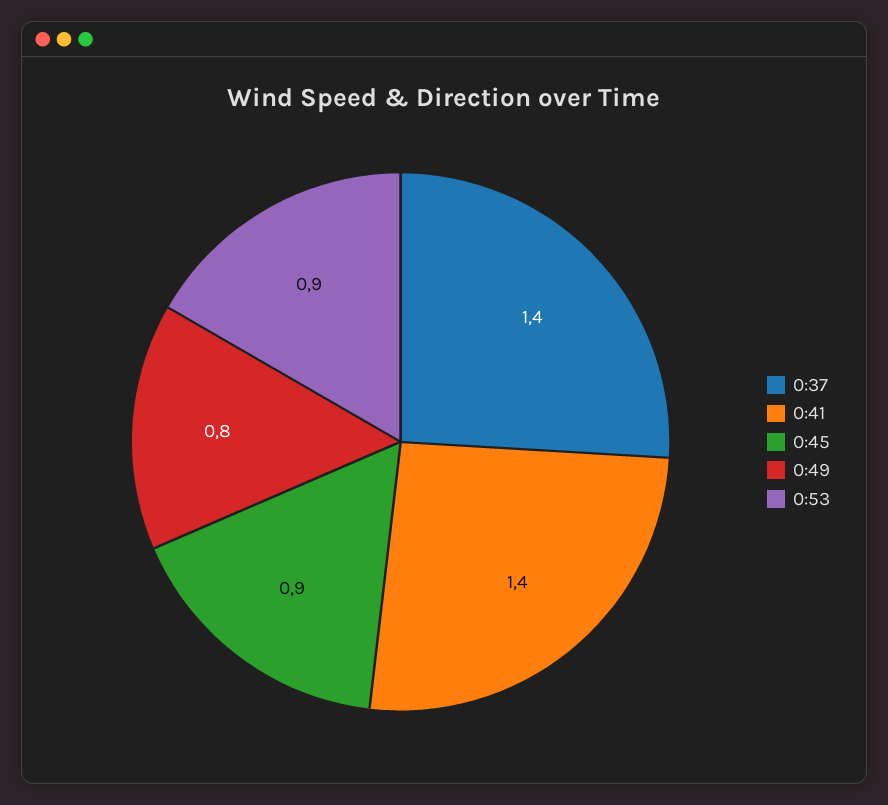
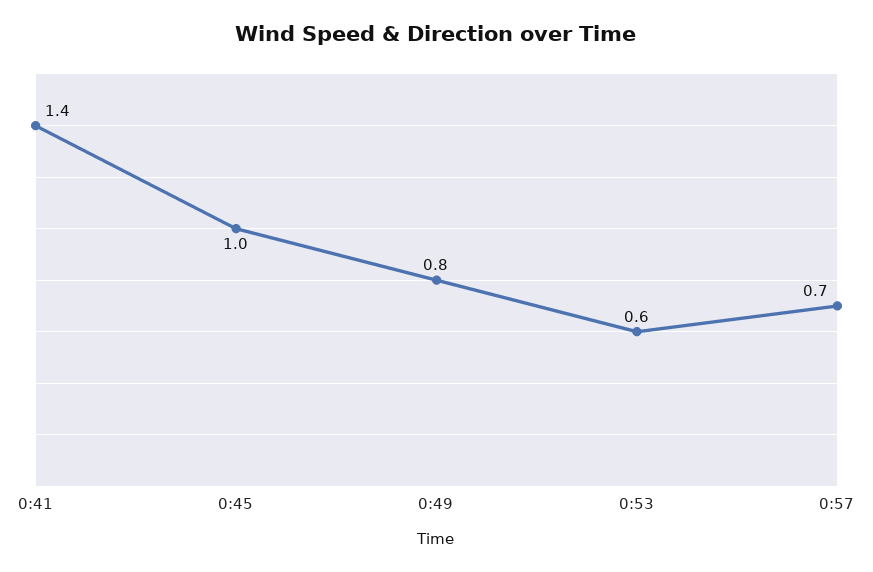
0:37: 1.4 -> none
0:45: 0.9 -> 1
0:53: 0.9 -> 0.6
0:57: none -> 0.7

